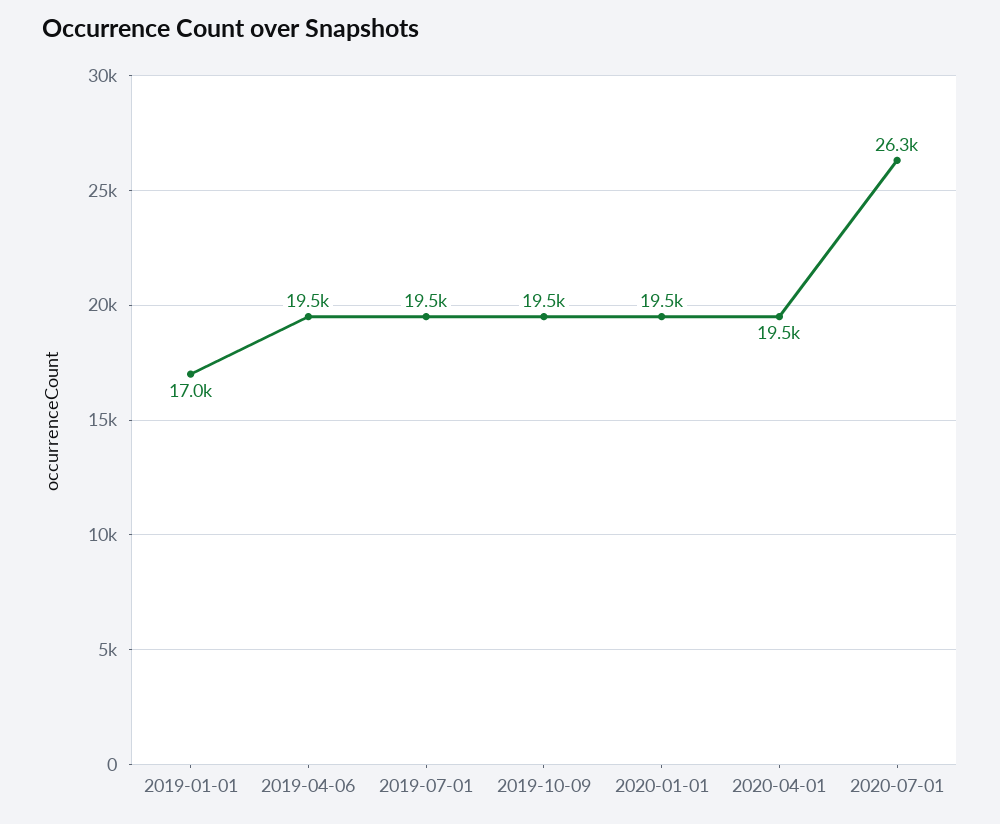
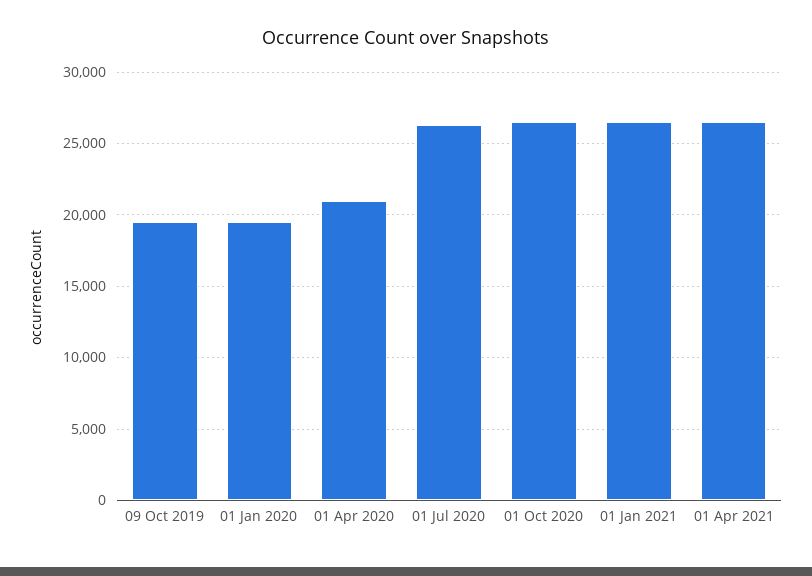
2019-01-01: 17000 -> none
2019-04-06: 19500 -> none
2019-07-01: 19500 -> none
2020-04-01: 19500 -> 21000
01 Oct 2020: none -> 26500
01 Jan 2021: none -> 26500
01 Apr 2021: none -> 26500

